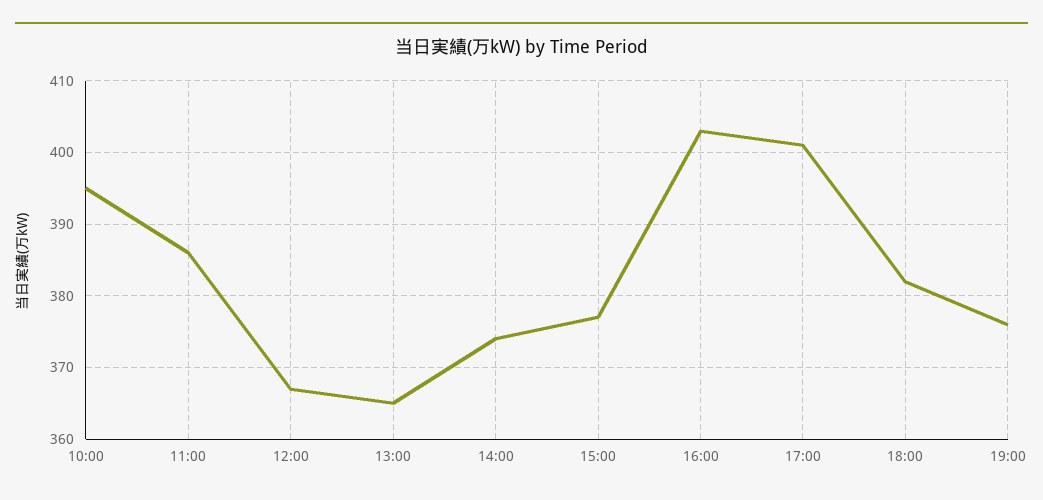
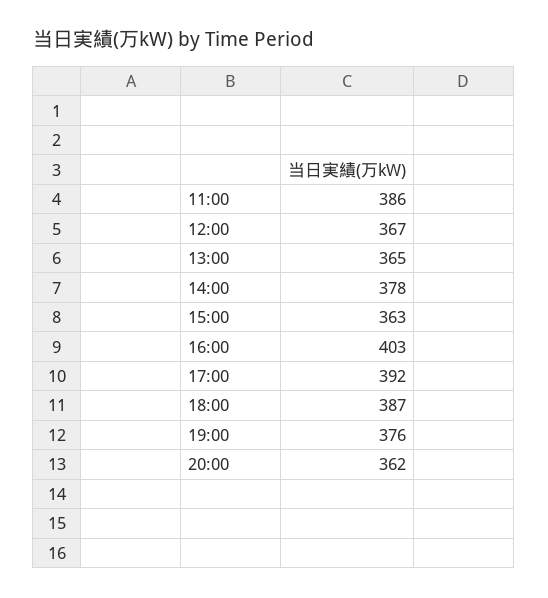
10:00: 395 -> none
14:00: 374 -> 378
15:00: 377 -> 363
17:00: 401 -> 392
18:00: 382 -> 387
20:00: none -> 362

